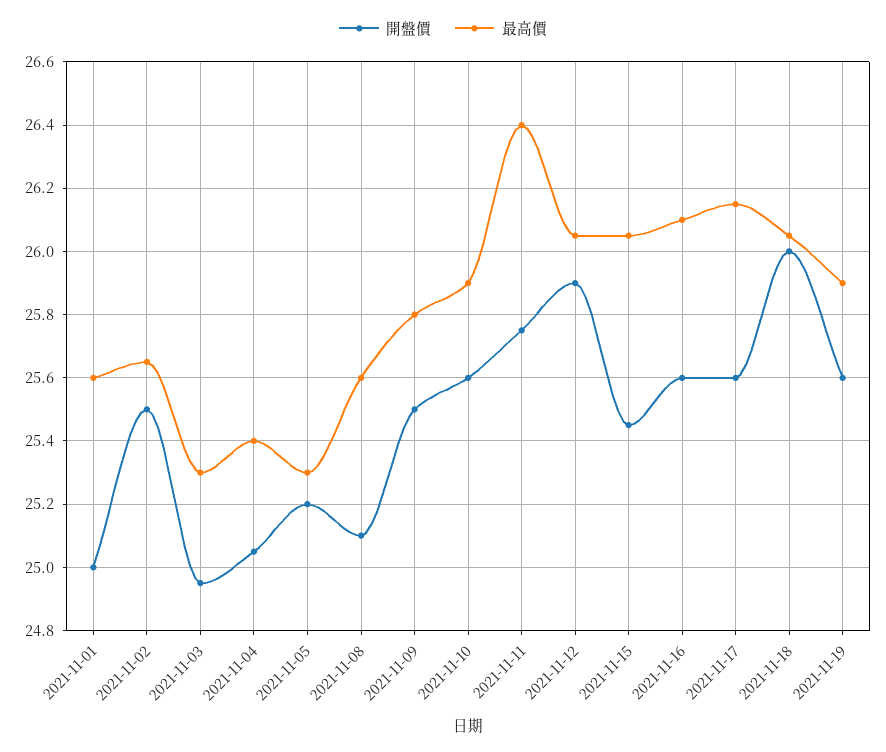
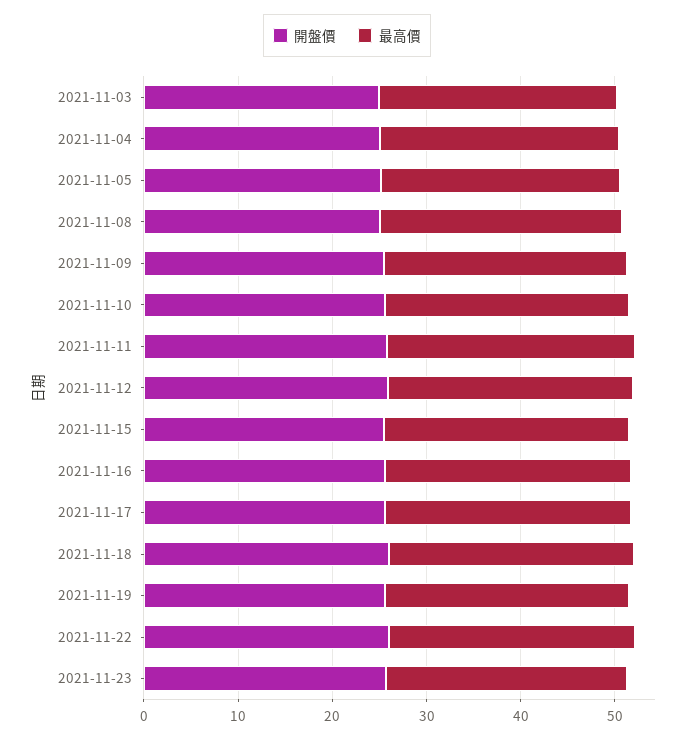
開盤價, 2021-11-01: 25 -> none
最高價, 2021-11-01: 25.6 -> none
開盤價, 2021-11-02: 25.5 -> none
最高價, 2021-11-02: 25.65 -> none
開盤價, 2021-11-22: none -> 26
最高價, 2021-11-22: none -> 26
開盤價, 2021-11-23: none -> 26
最高價, 2021-11-23: none -> 26

